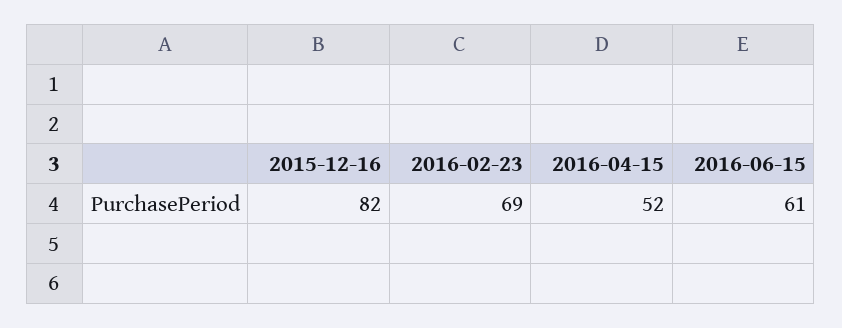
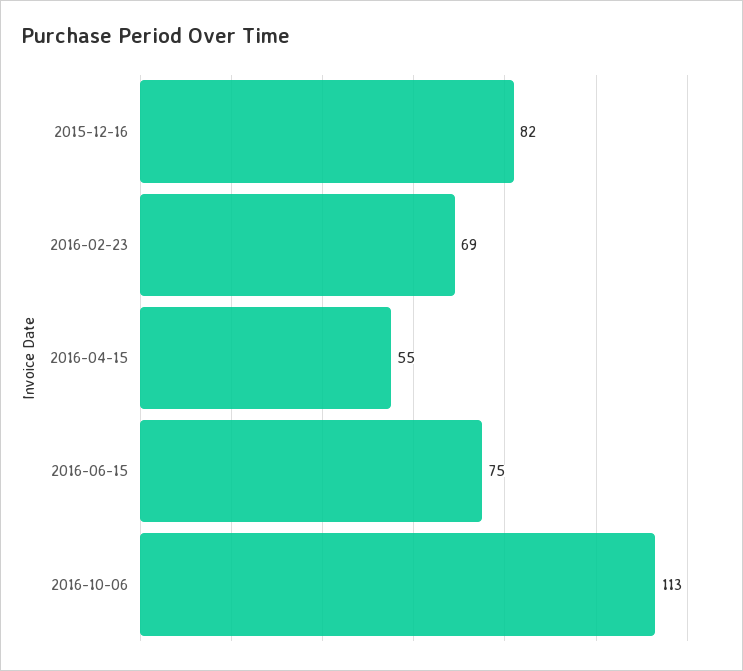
2016-04-15: 52 -> 55
2016-06-15: 61 -> 75
2016-10-06: none -> 113

